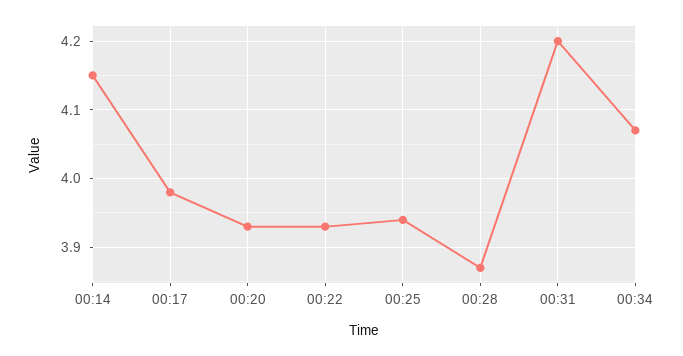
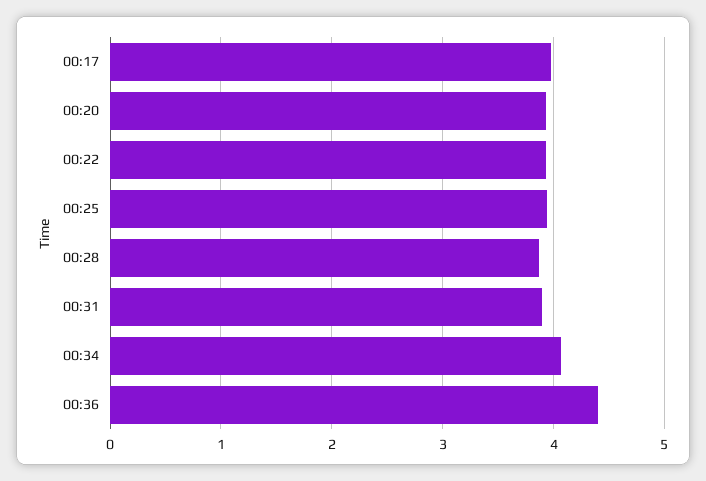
00:14: 4.15 -> none
00:31: 4.2 -> 3.9
00:36: none -> 4.4

